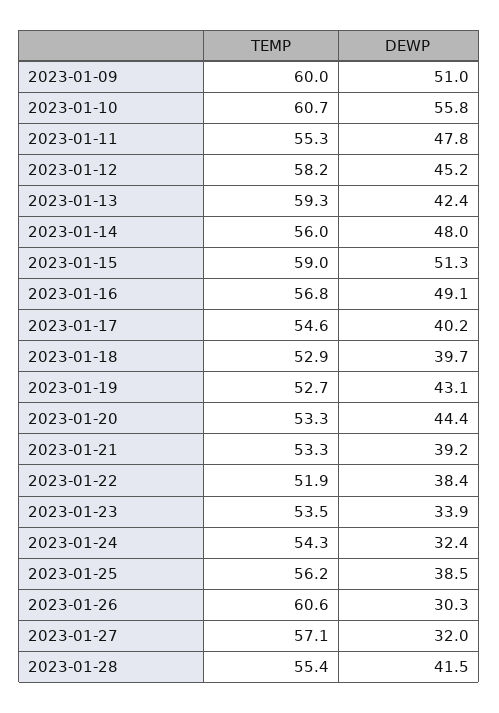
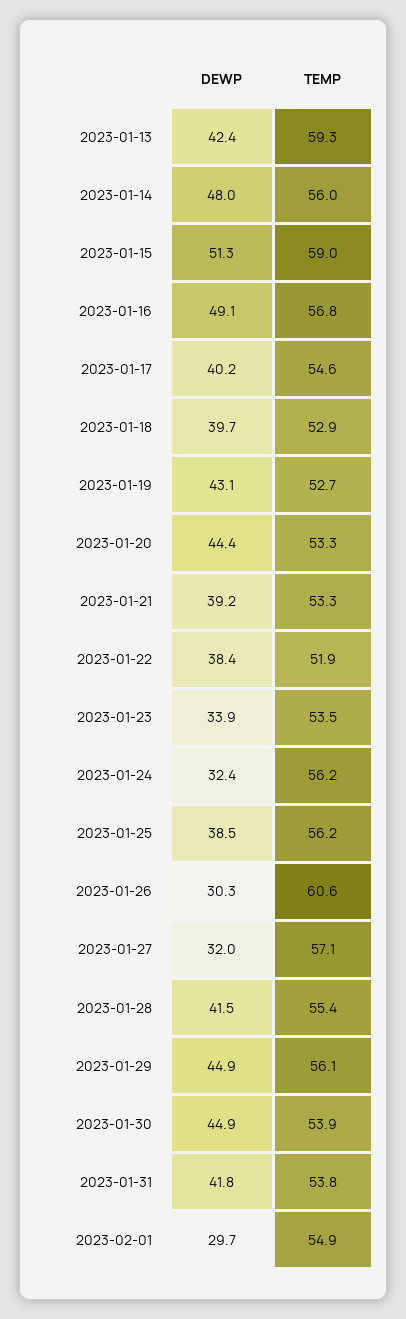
TEMP, 2023-01-09: 60 -> none
DEWP, 2023-01-09: 51 -> none
TEMP, 2023-01-10: 60.7 -> none
DEWP, 2023-01-10: 55.8 -> none
TEMP, 2023-01-11: 55.3 -> none
DEWP, 2023-01-11: 47.8 -> none
TEMP, 2023-01-12: 58.2 -> none
DEWP, 2023-01-12: 45.2 -> none
TEMP, 2023-01-24: 54.3 -> 56.2
DEWP, 2023-01-29: none -> 44.9
TEMP, 2023-01-29: none -> 56.1
DEWP, 2023-01-30: none -> 44.9
TEMP, 2023-01-30: none -> 53.9
DEWP, 2023-01-31: none -> 41.8
TEMP, 2023-01-31: none -> 53.8
DEWP, 2023-02-01: none -> 29.7
TEMP, 2023-02-01: none -> 54.9

